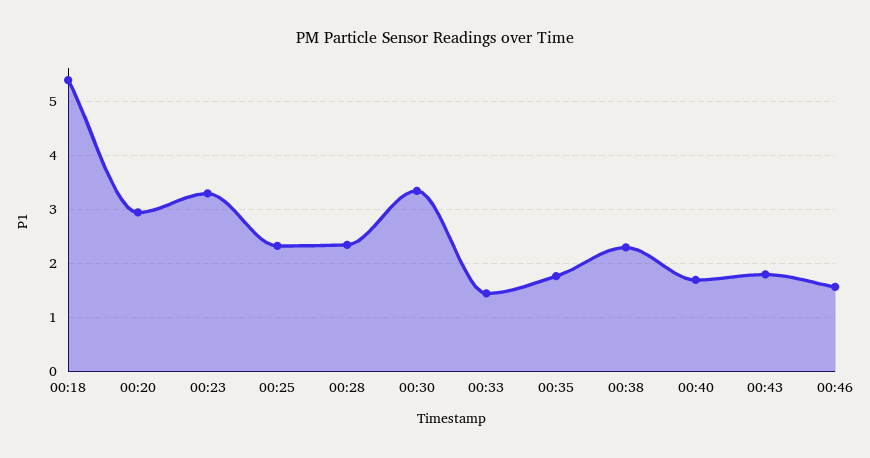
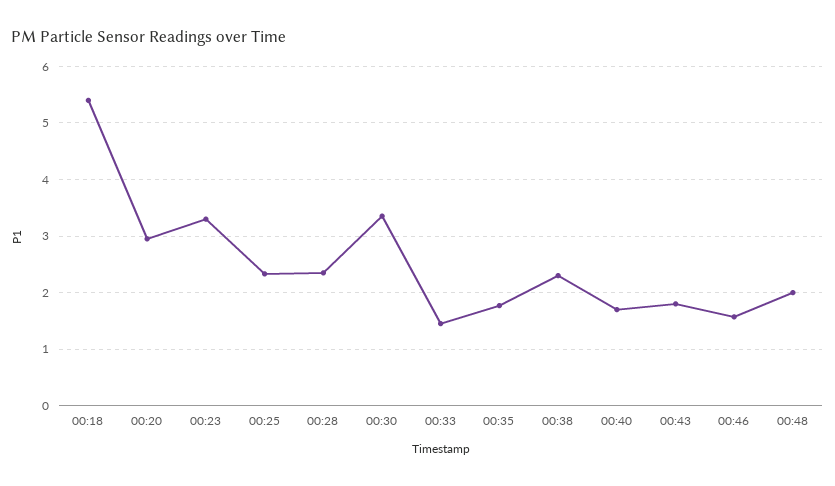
00:48: none -> 2

